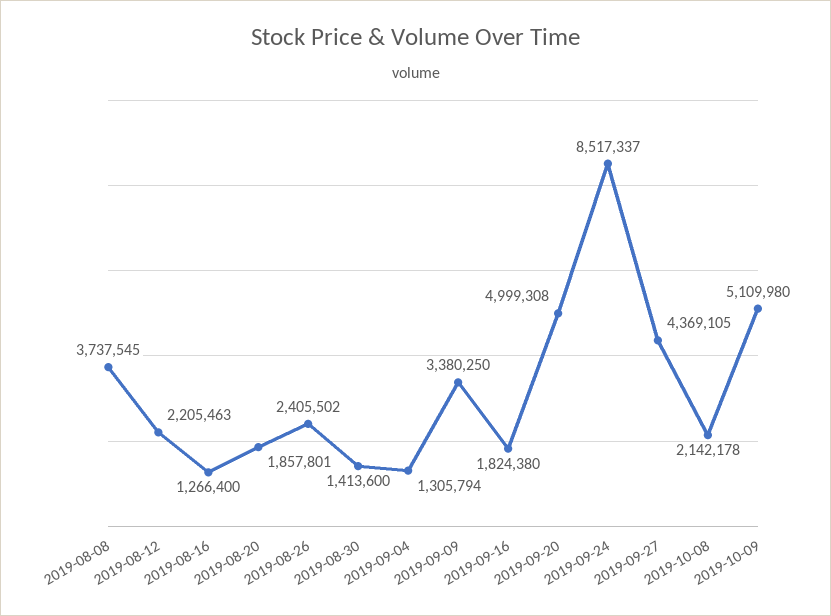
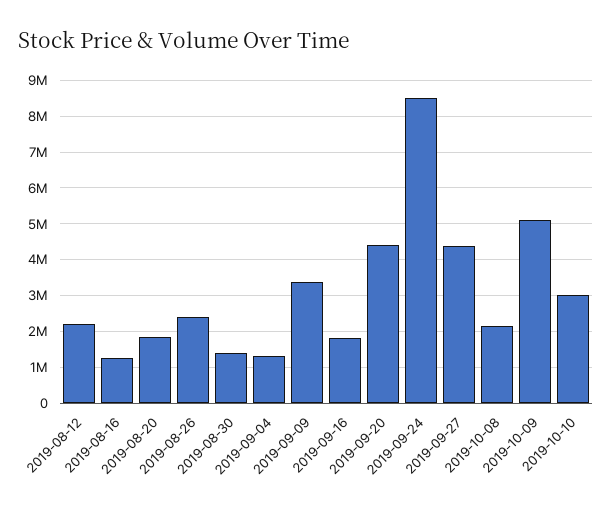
2019-08-08: 3737545 -> none
2019-09-20: 4999308 -> 4400000
2019-10-10: none -> 3000000

